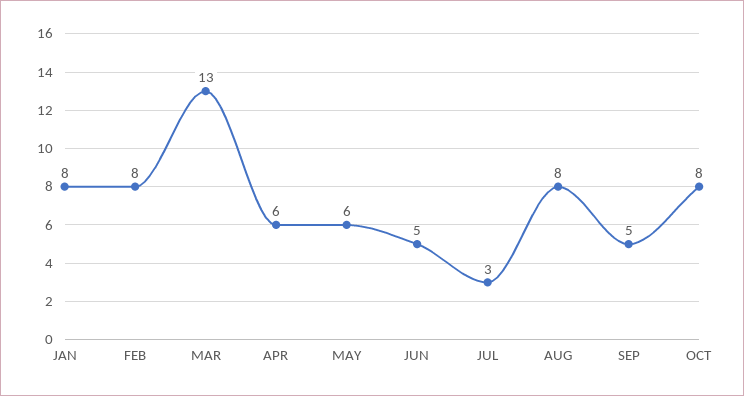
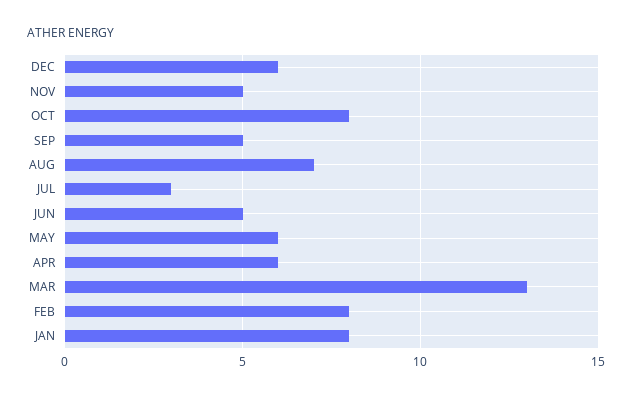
AUG: 8 -> 7
DEC: none -> 6
NOV: none -> 5

